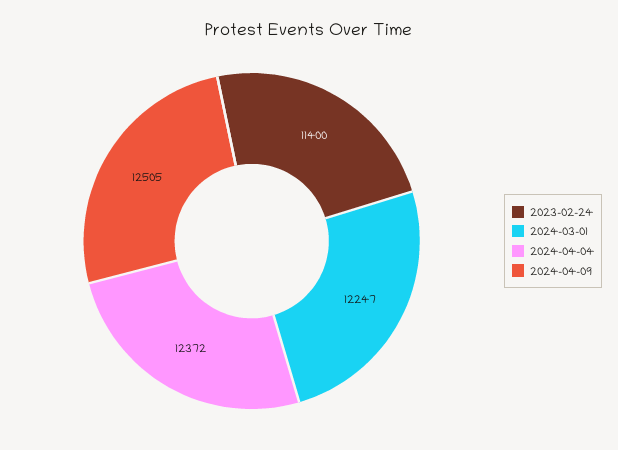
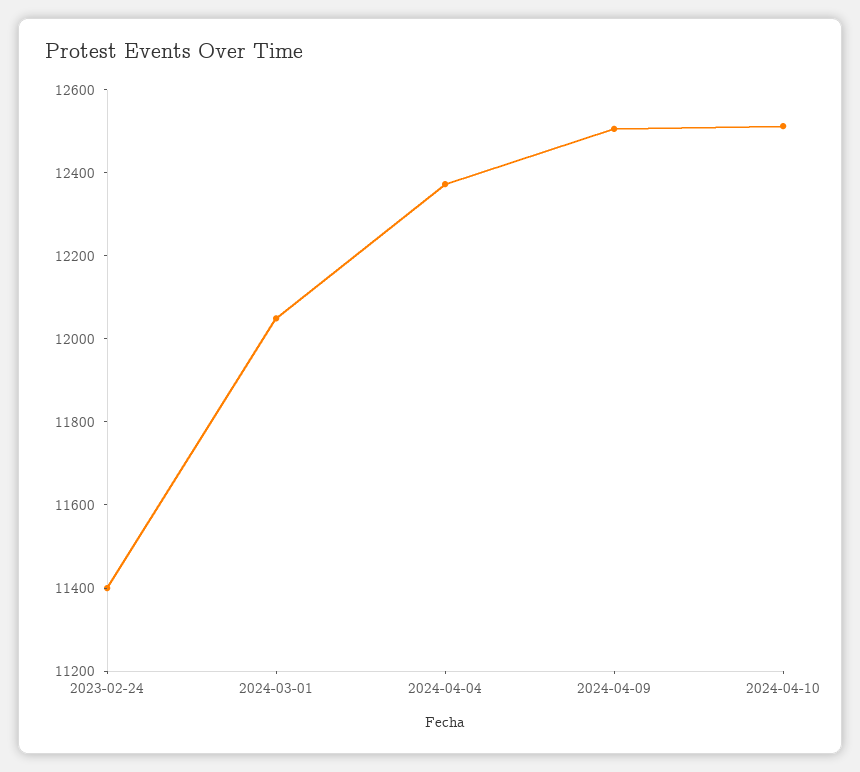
2024-03-01: 12247 -> 12050
2024-04-10: none -> 12500

